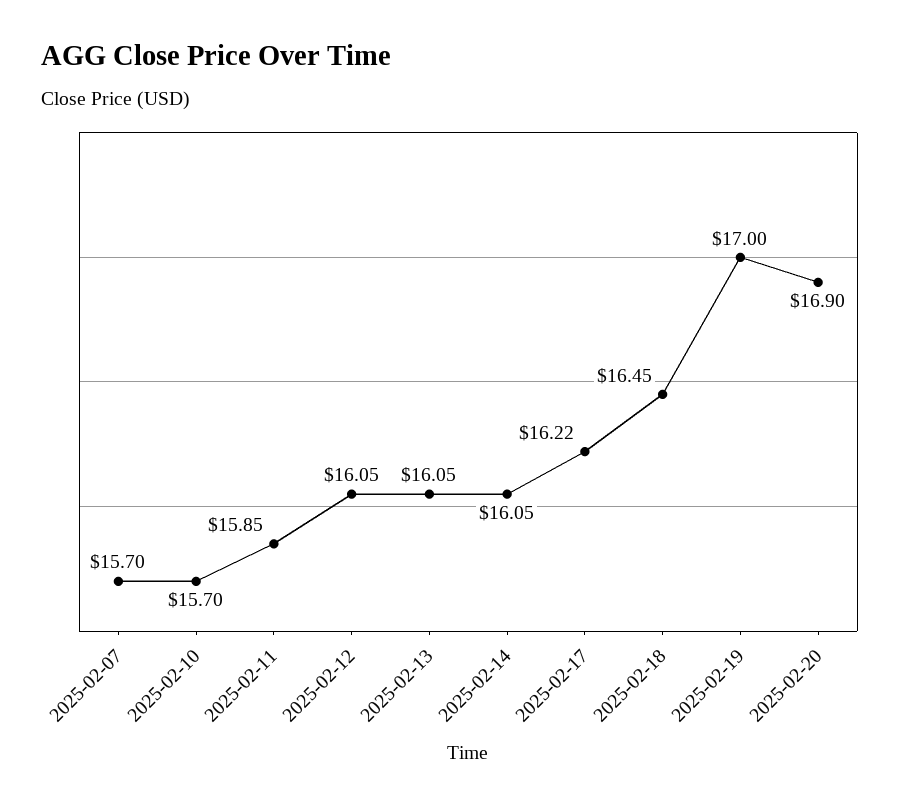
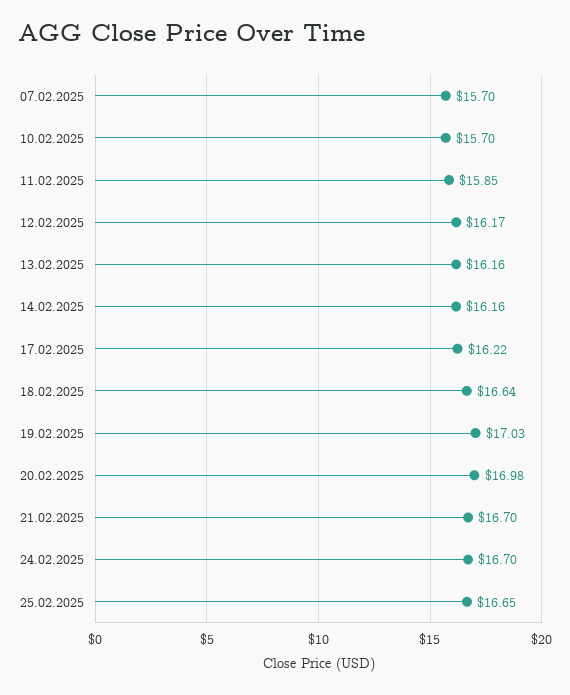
2025-02-12: 16.05 -> 16.17
2025-02-13: 16.05 -> 16.16
2025-02-14: 16.05 -> 16.16
2025-02-18: 16.45 -> 16.64
2025-02-19: 17 -> 17.03
2025-02-20: 16.9 -> 16.98
21.02.2025: none -> 16.7
24.02.2025: none -> 16.7
25.02.2025: none -> 16.65

